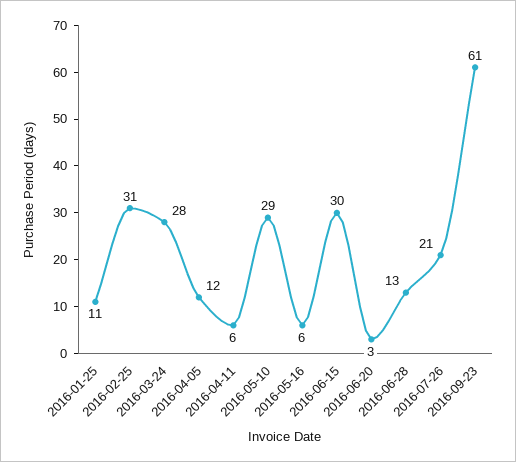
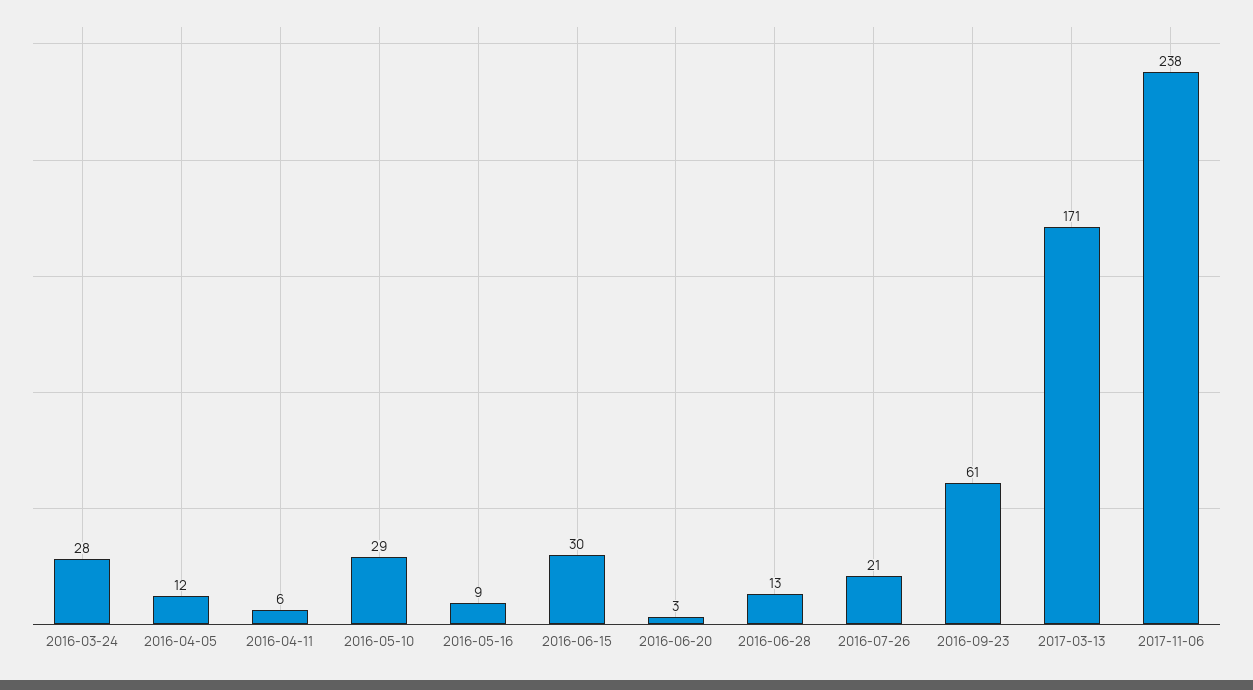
2016-01-25: 11 -> none
2016-02-25: 31 -> none
2016-05-16: 6 -> 9
2017-03-13: none -> 171
2017-11-06: none -> 238

